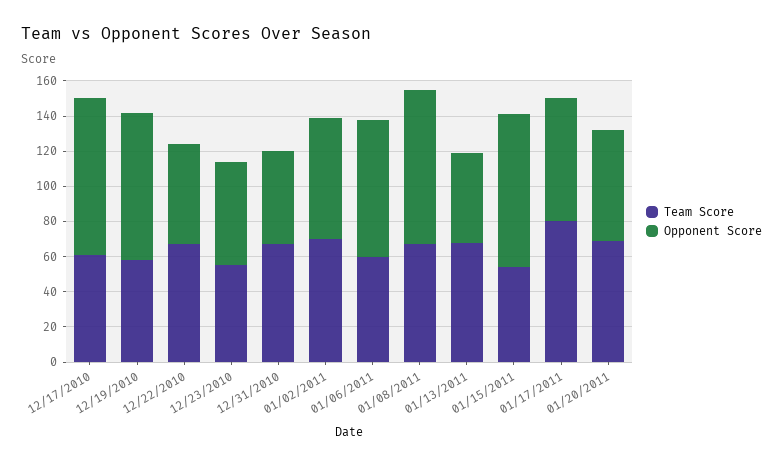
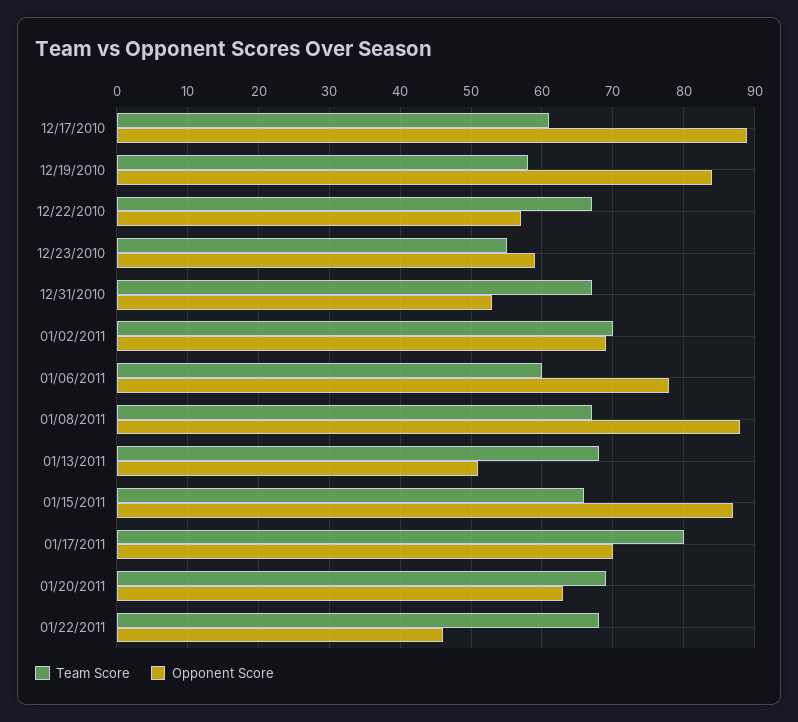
Team Score, 01/15/2011: 55 -> 66
Team Score, 01/22/2011: none -> 68
Opponent Score, 01/22/2011: none -> 46

